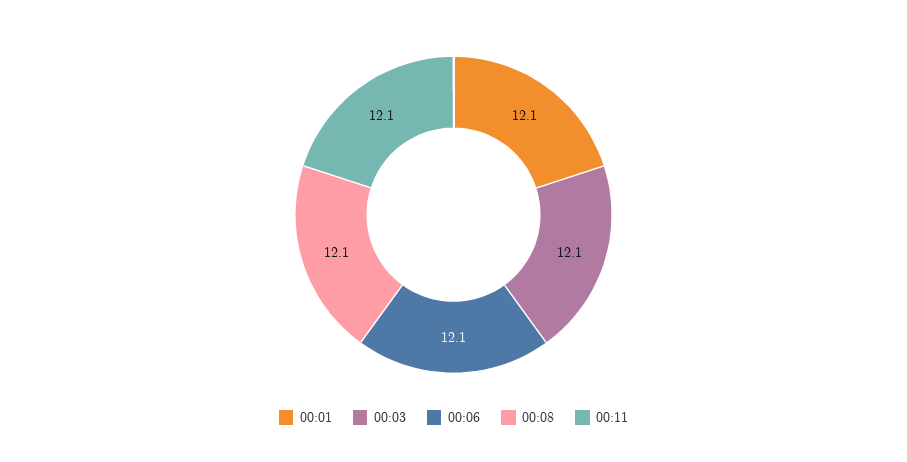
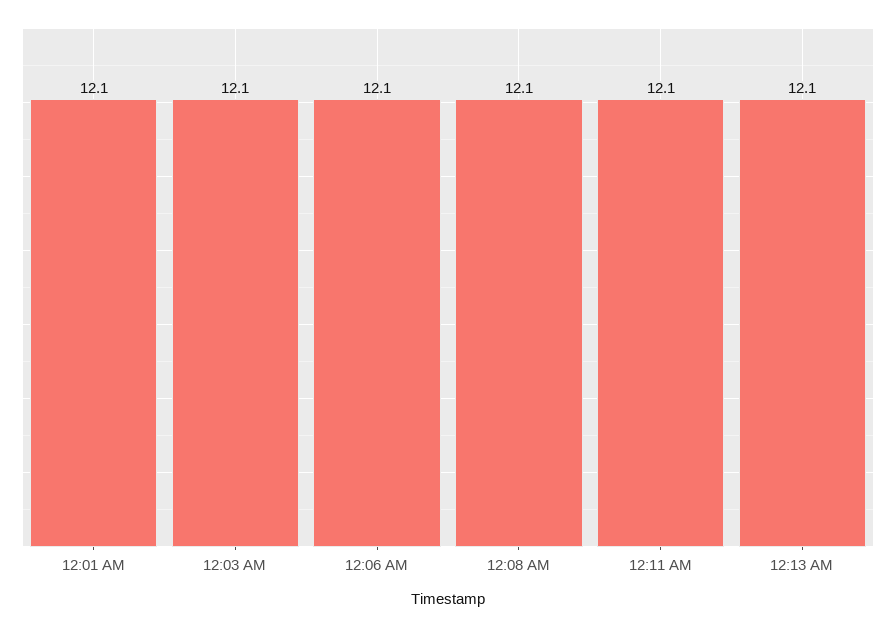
12:13 AM: none -> 12.1

